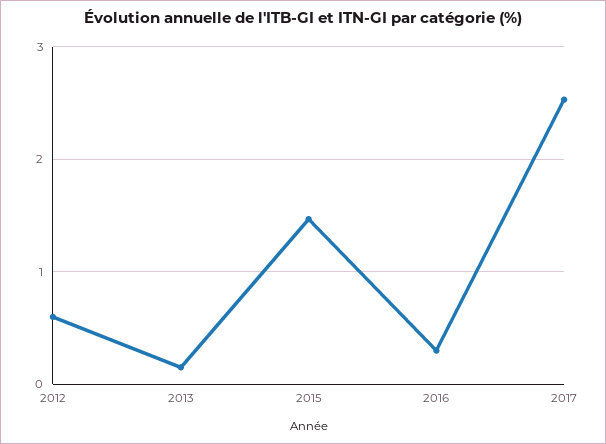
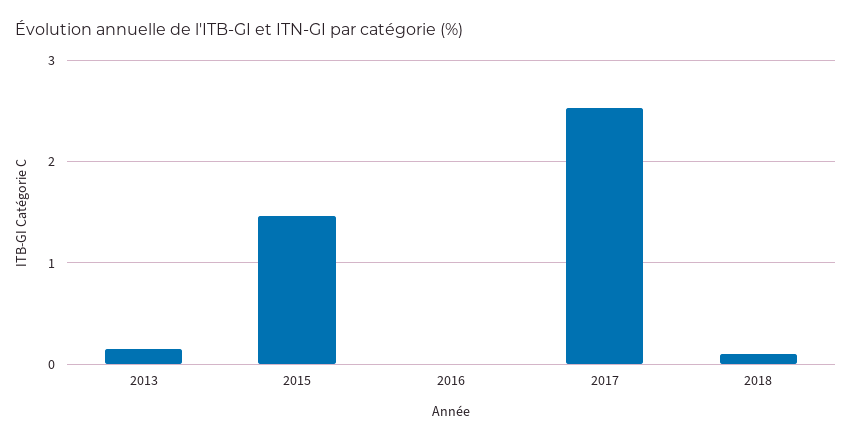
2012: 0.6 -> none
2016: 0.3 -> 0
2018: none -> 0.1

